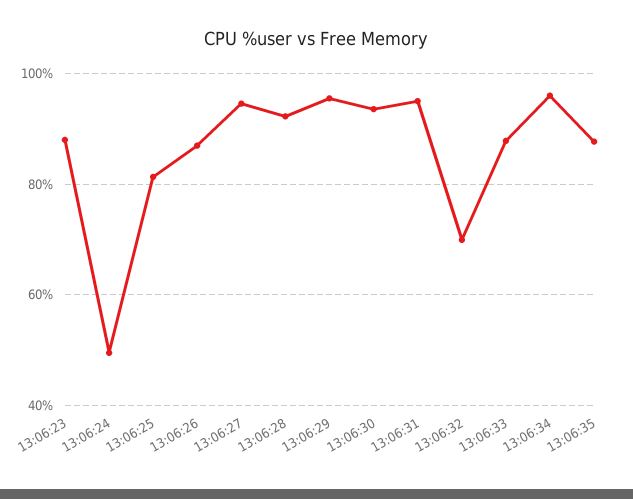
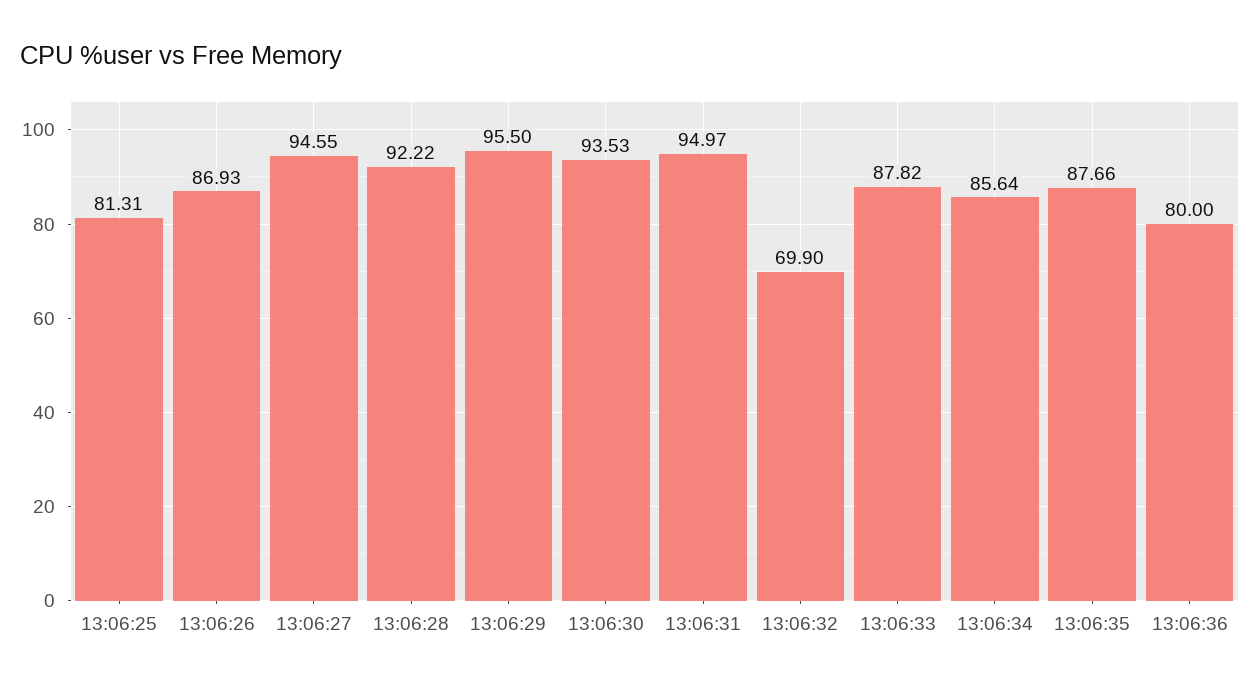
13:06:23: 88 -> none
13:06:24: 50 -> none
13:06:34: 96 -> 85.64
13:06:36: none -> 80

